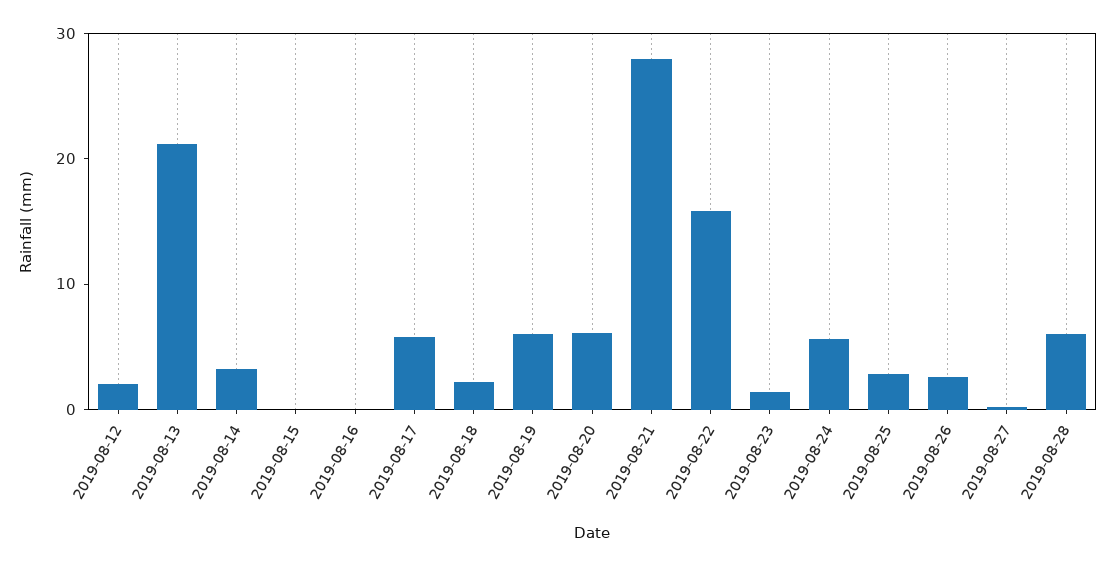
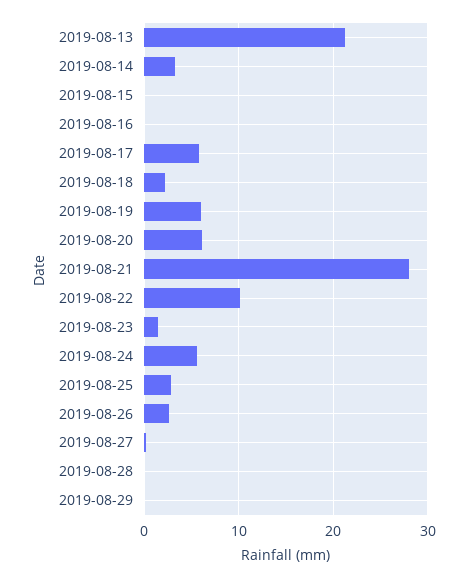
2019-08-12: 2 -> none
2019-08-22: 16 -> 10
2019-08-28: 6 -> 0
2019-08-29: none -> 0

